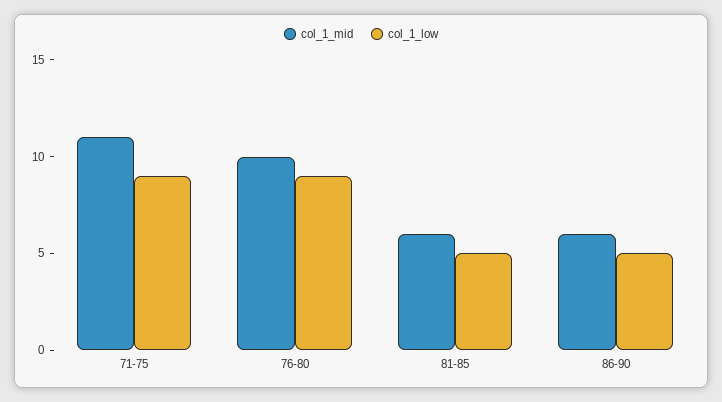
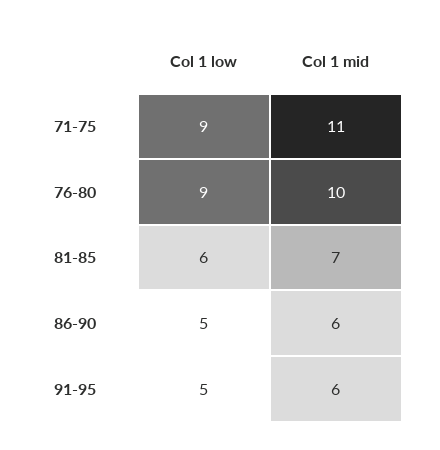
col_1_mid, 81-85: 6 -> 7
col_1_low, 81-85: 5 -> 6
col_1_low, 91-95: none -> 5
col_1_mid, 91-95: none -> 6

